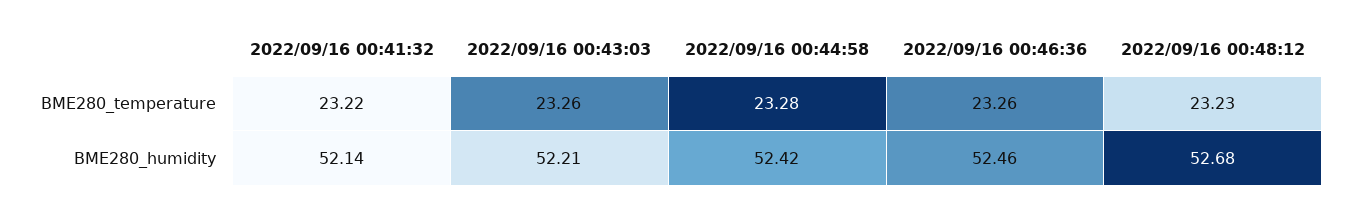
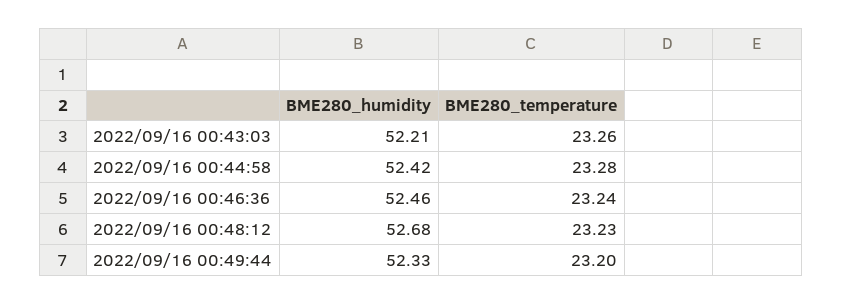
2022/09/16 00:41:32, BME280_temperature: 23.22 -> none
2022/09/16 00:46:36, BME280_temperature: 23.26 -> 23.24
2022/09/16 00:41:32, BME280_humidity: 52.14 -> none
2022/09/16 00:49:44, BME280_humidity: none -> 52.33
2022/09/16 00:49:44, BME280_temperature: none -> 23.2

